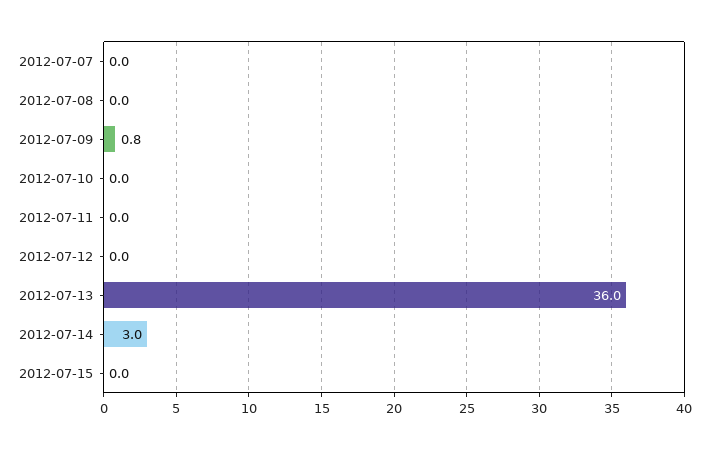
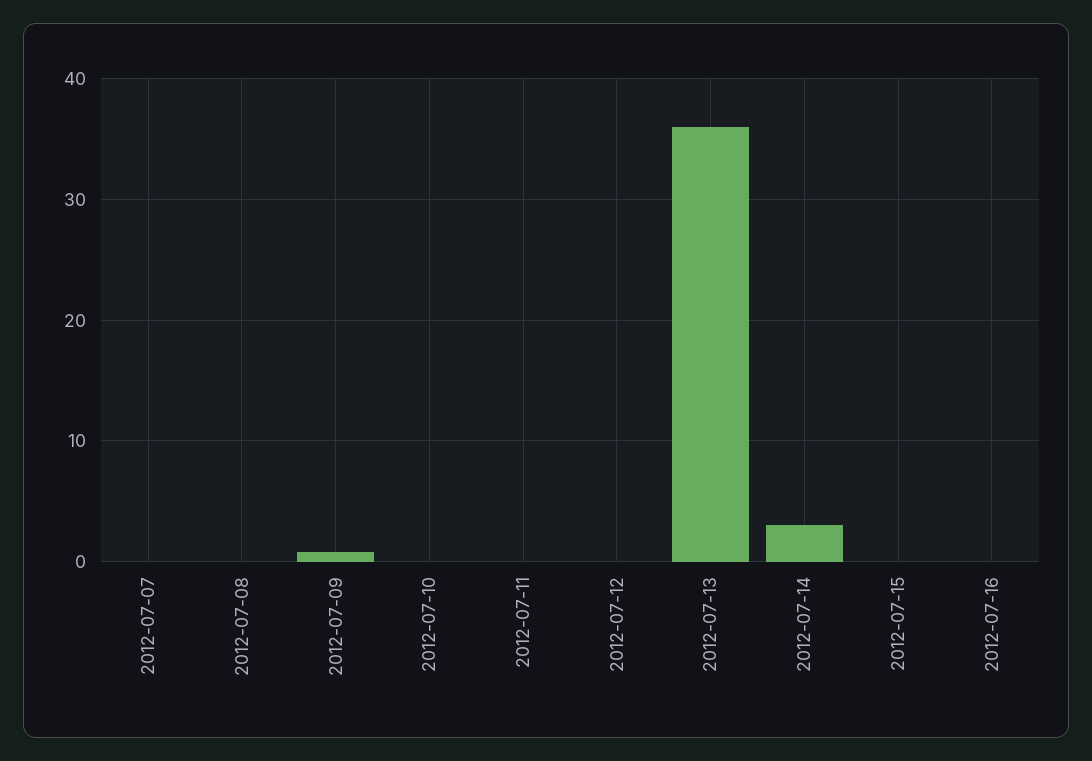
2012-07-16: none -> 0

